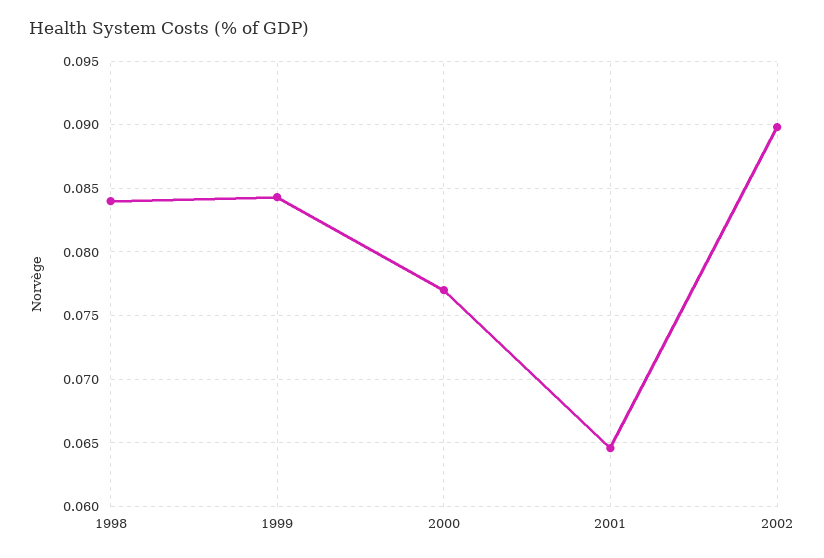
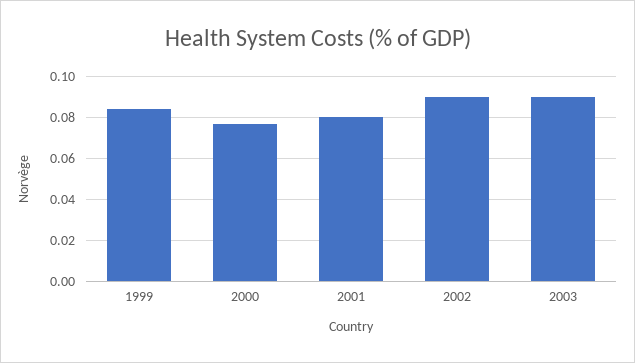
1998: 0.084 -> none
2001: 0.0645 -> 0.08
2003: none -> 0.09

